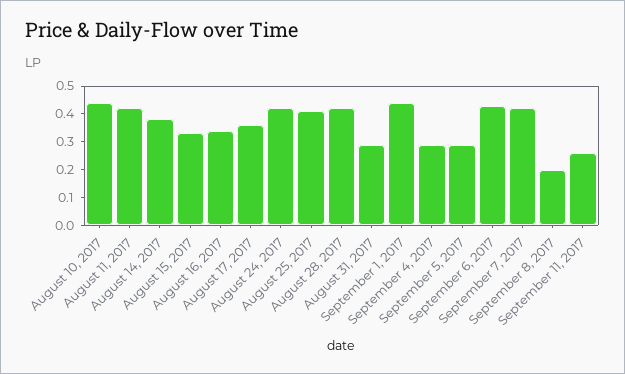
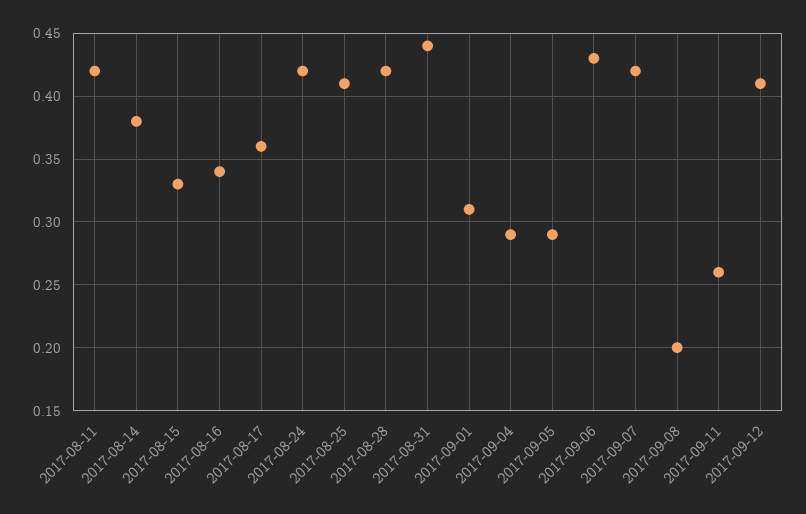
August 10, 2017: 0.45 -> none
August 31, 2017: 0.3 -> 0.44
September 1, 2017: 0.45 -> 0.31
2017-09-12: none -> 0.41

